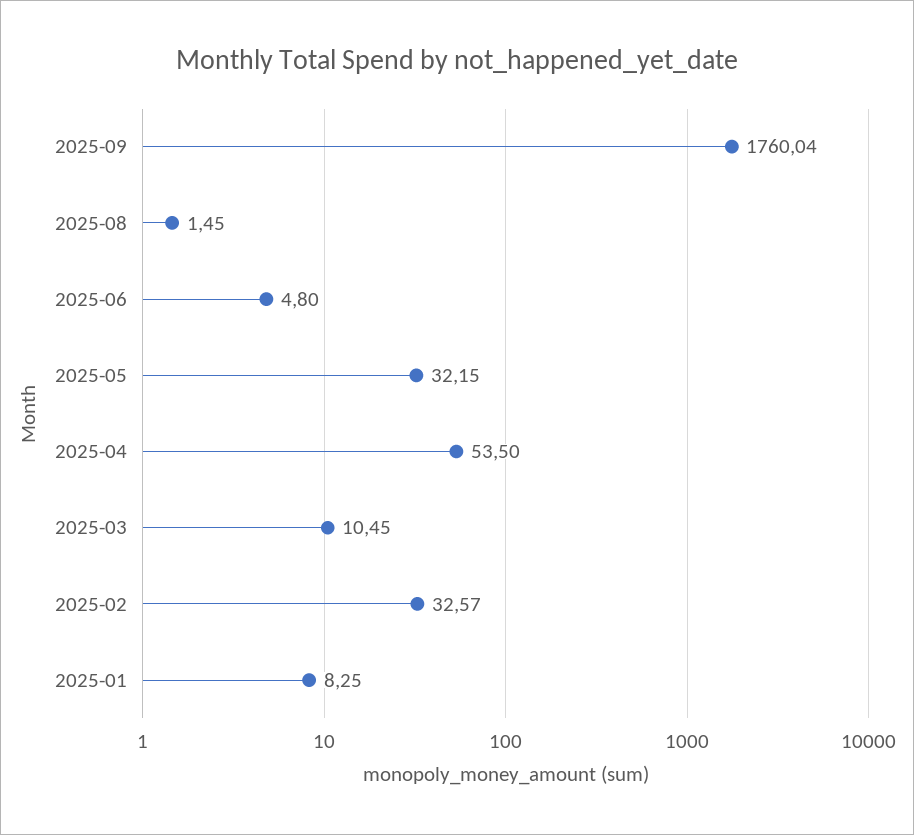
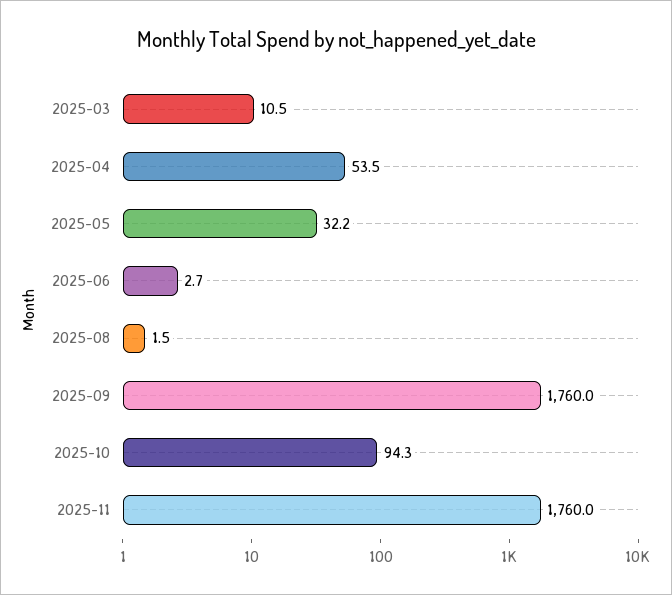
2025-06: 4.8 -> 2.7
2025-02: 32.57 -> none
2025-01: 8.25 -> none
2025-10: none -> 94.3
2025-11: none -> 1760

